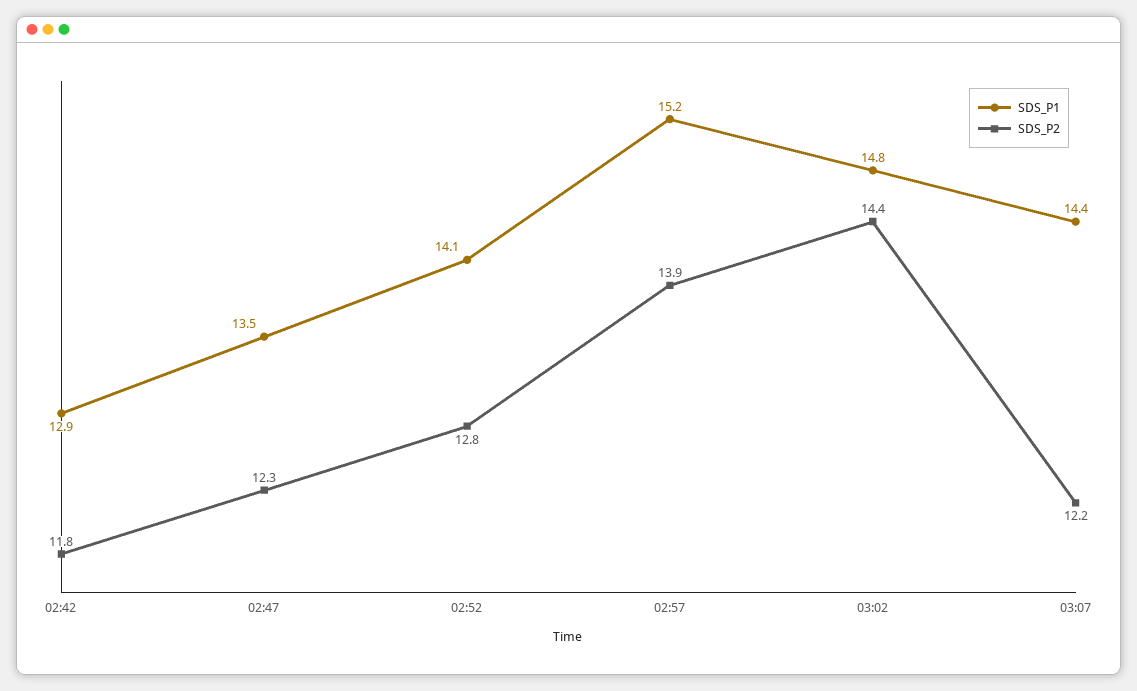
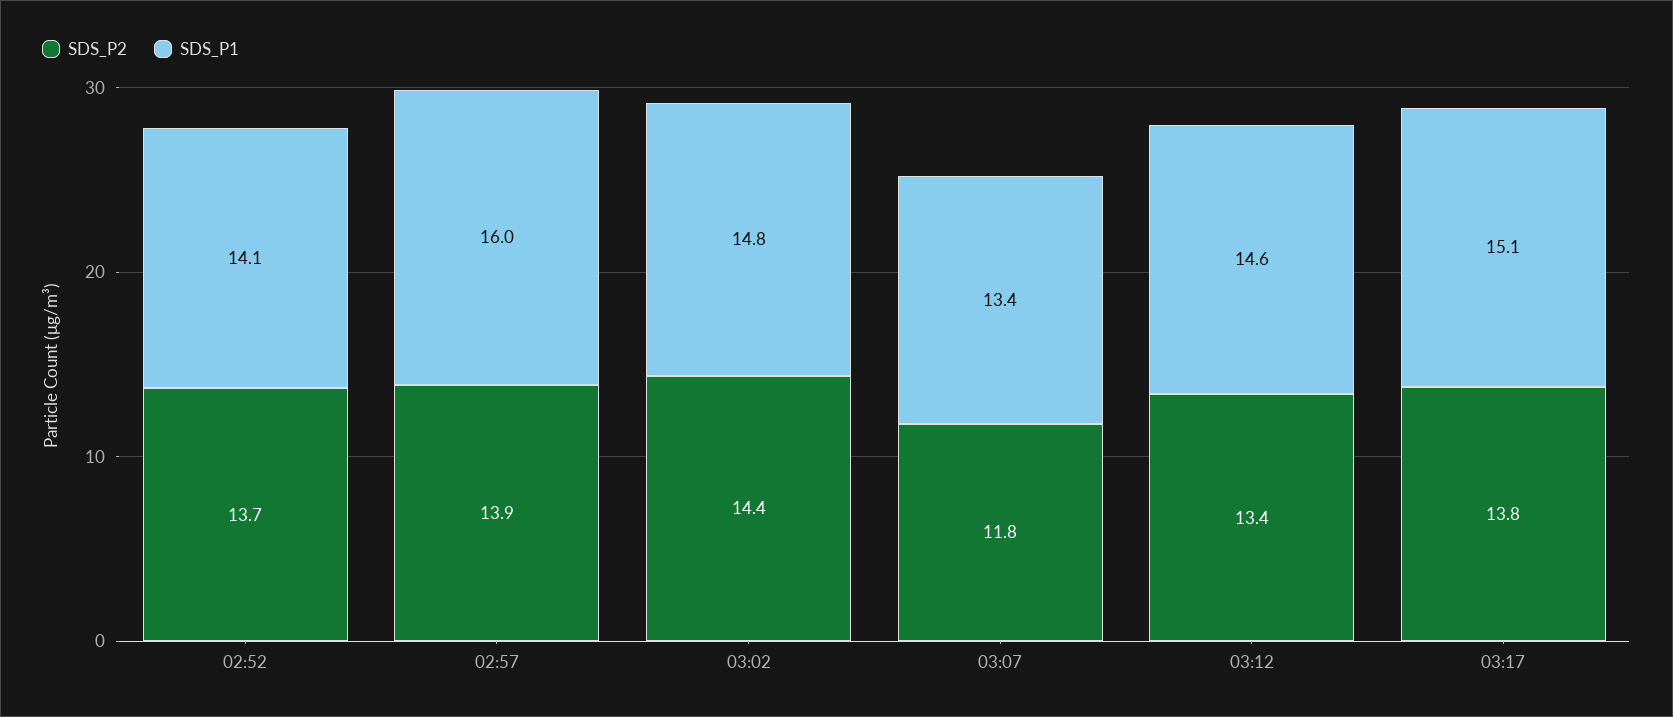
SDS_P1, 02:42: 12.9 -> none
SDS_P2, 02:42: 11.8 -> none
SDS_P1, 02:47: 13.5 -> none
SDS_P2, 02:47: 12.3 -> none
SDS_P2, 02:52: 12.8 -> 13.7
SDS_P1, 02:57: 15.2 -> 16
SDS_P1, 03:07: 14.4 -> 13.4
SDS_P2, 03:07: 12.2 -> 11.8
SDS_P2, 03:12: none -> 13.4
SDS_P1, 03:12: none -> 14.6
SDS_P2, 03:17: none -> 13.8
SDS_P1, 03:17: none -> 15.1

